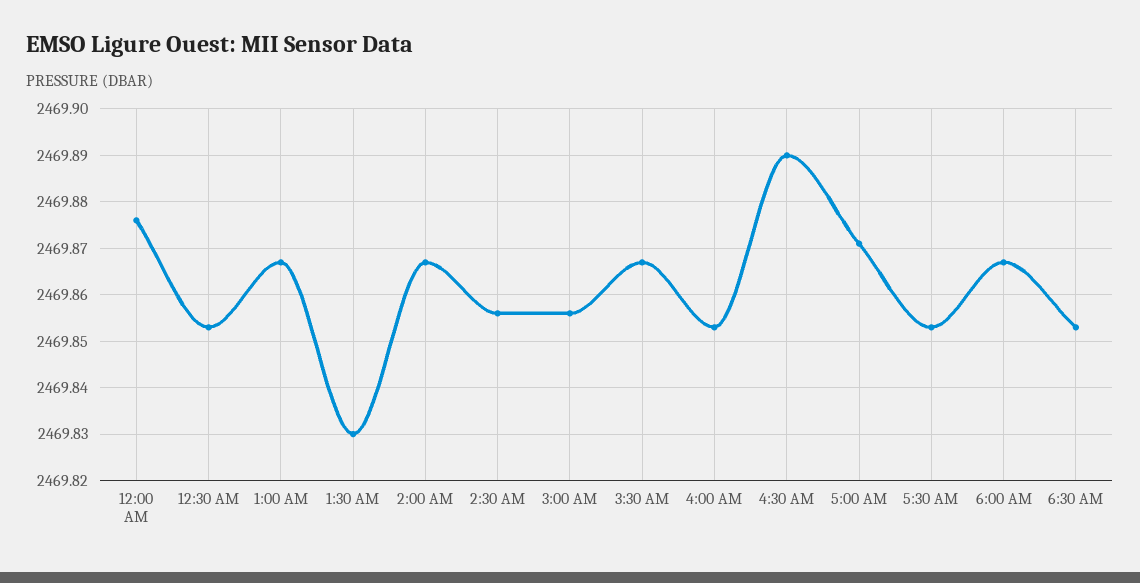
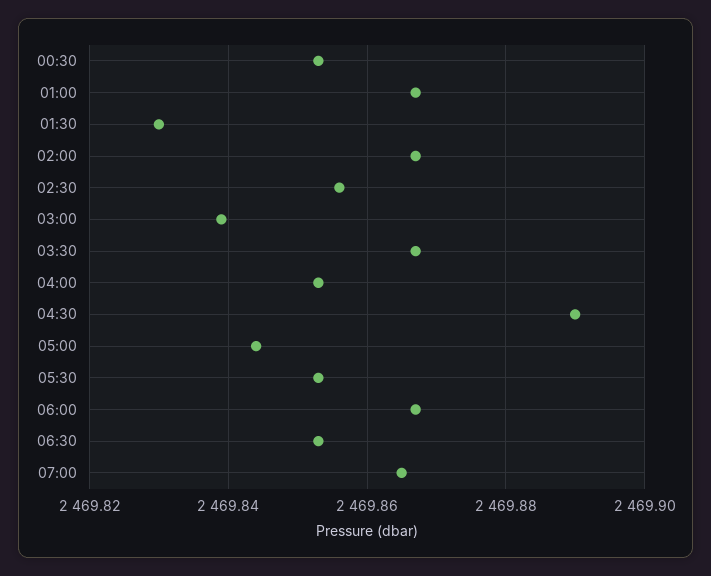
12:00 AM: 2469.875 -> none
3:00 AM: 2469.855 -> 2469.84
5:00 AM: 2469.87 -> 2469.845
07:00: none -> 2469.865

